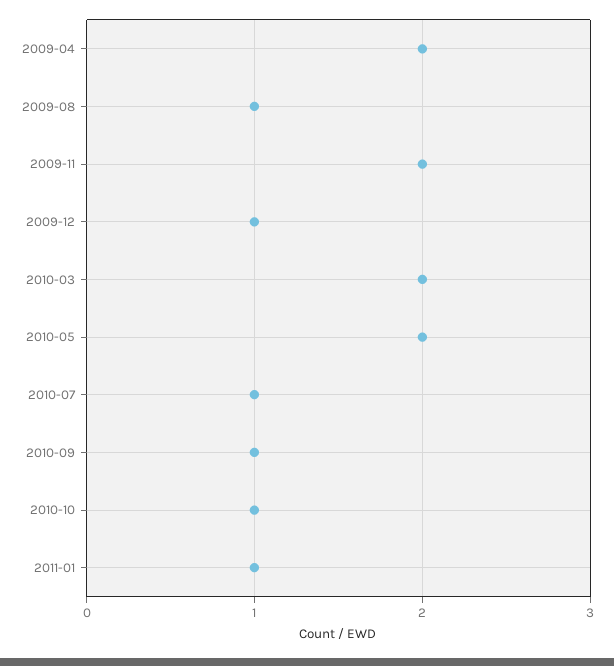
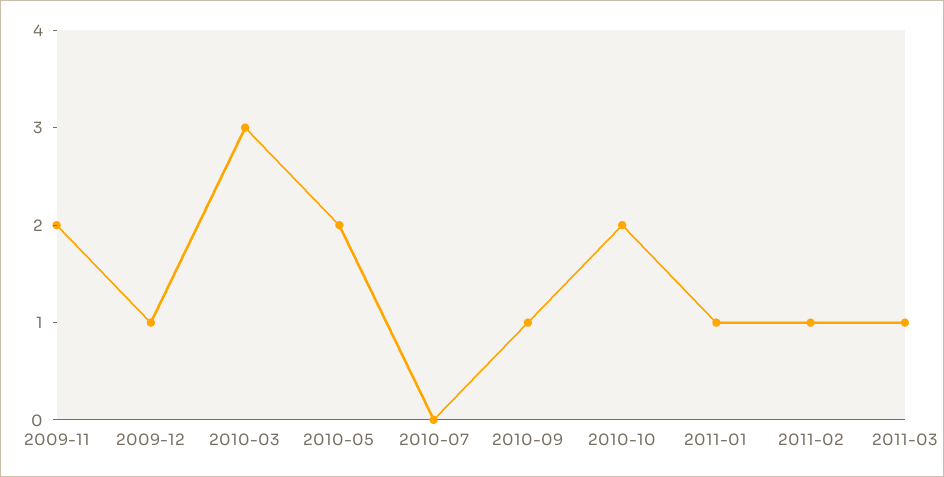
2009-04: 2 -> none
2009-08: 1 -> none
2010-03: 2 -> 3
2010-07: 1 -> 0
2010-10: 1 -> 2
2011-02: none -> 1
2011-03: none -> 1

